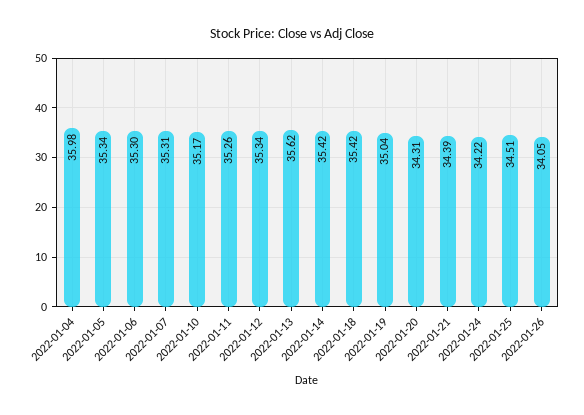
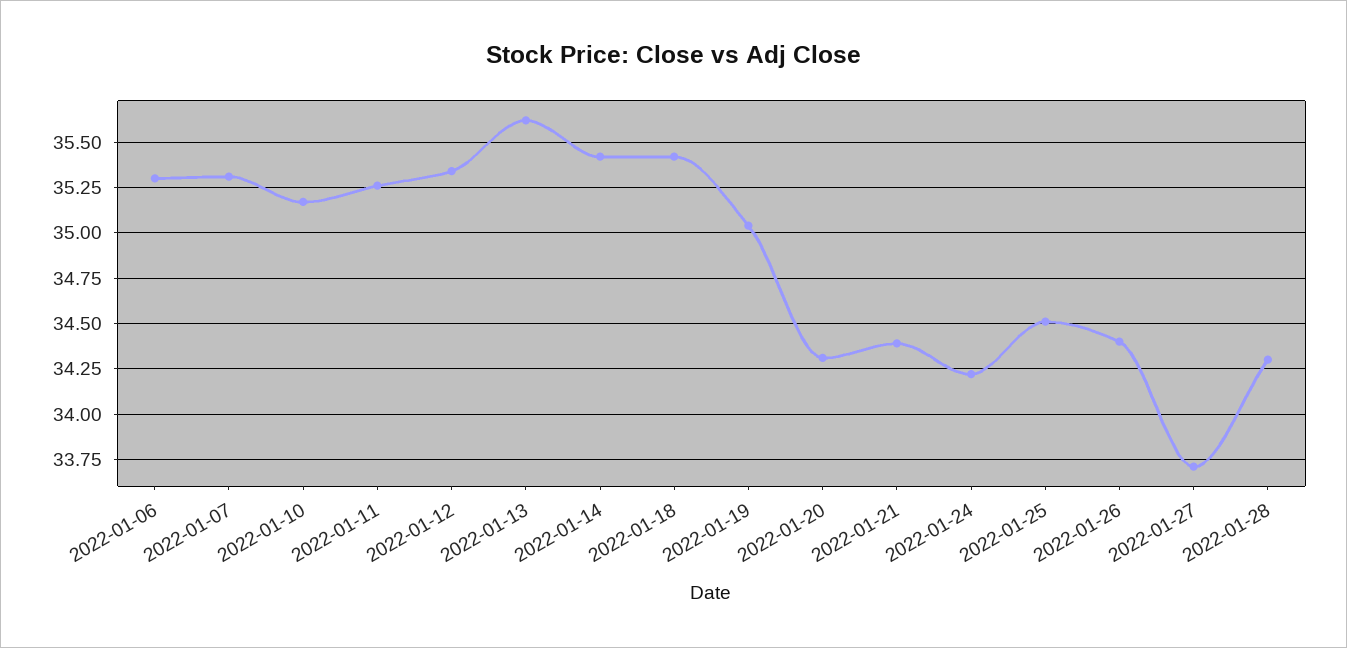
2022-01-04: 35.98 -> none
2022-01-05: 35.34 -> none
2022-01-26: 34.05 -> 34.4
2022-01-27: none -> 33.7
2022-01-28: none -> 34.3

